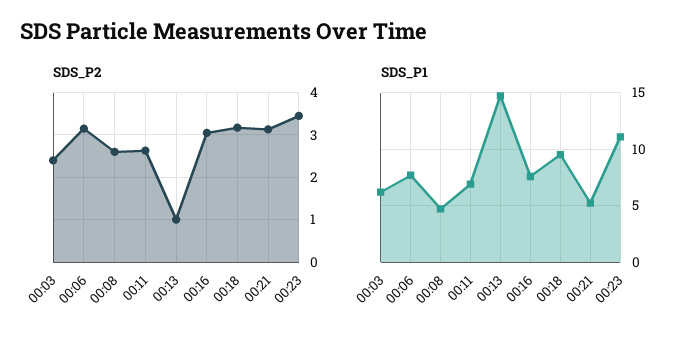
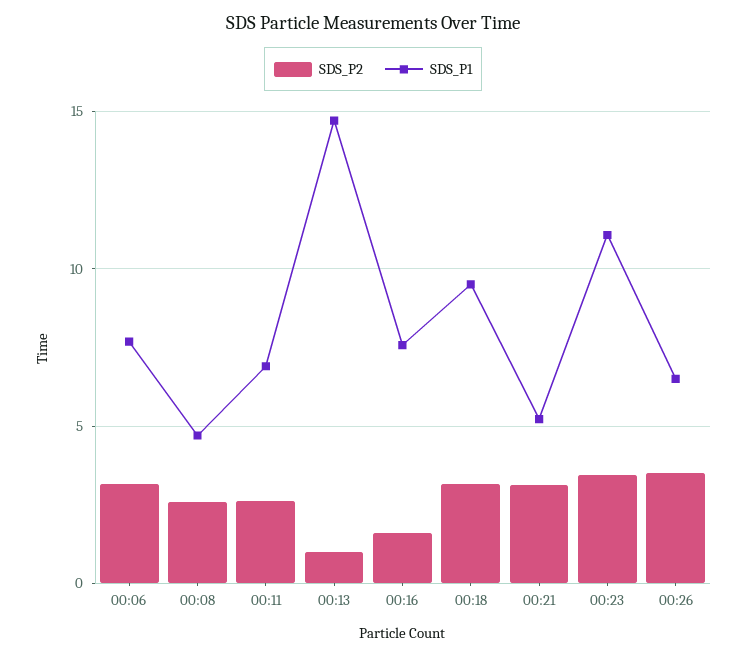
SDS_P2, 00:03: 2.4 -> none
SDS_P2, 00:16: 3 -> 1.5
SDS_P1, 00:03: 6 -> none
SDS_P2, 00:26: none -> 3.5
SDS_P1, 00:26: none -> 6.5

